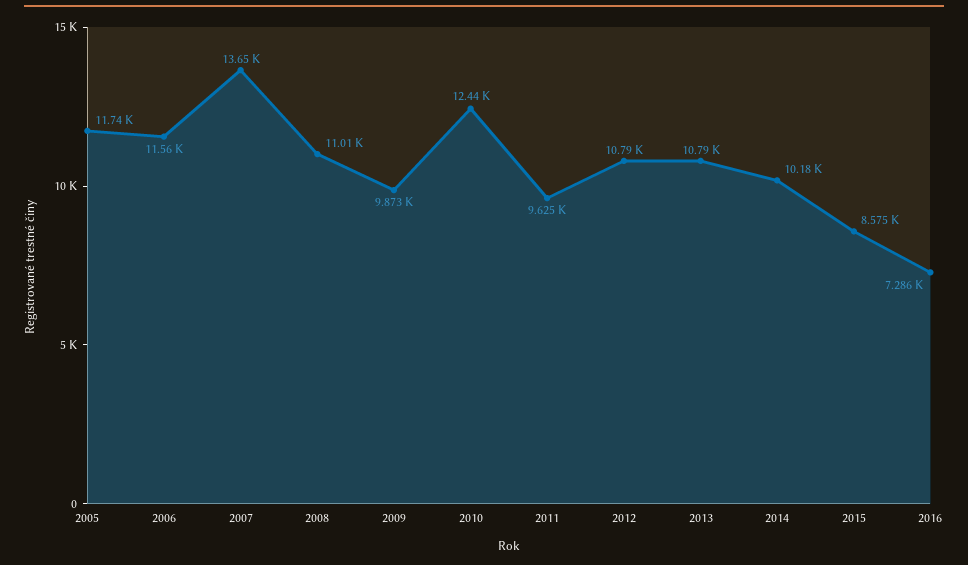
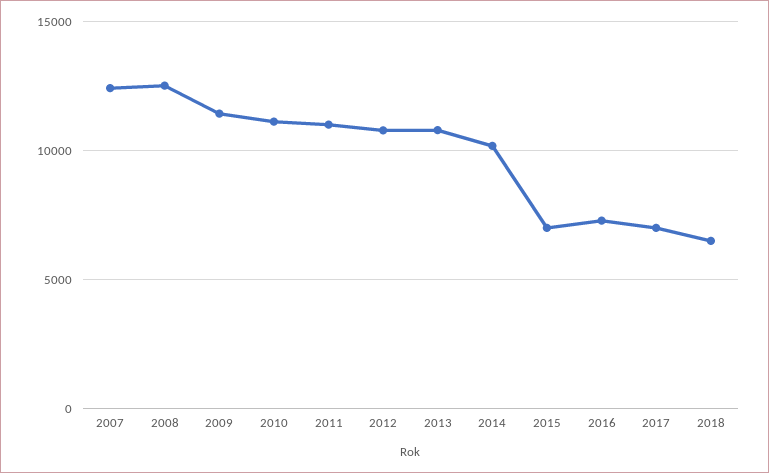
2005: 11740 -> none
2006: 11560 -> none
2007: 13650 -> 12500
2008: 11010 -> 12500
2009: 9873 -> 11500
2010: 12440 -> 11000
2011: 9625 -> 11000
2015: 8575 -> 7000
2017: none -> 7000
2018: none -> 6500

